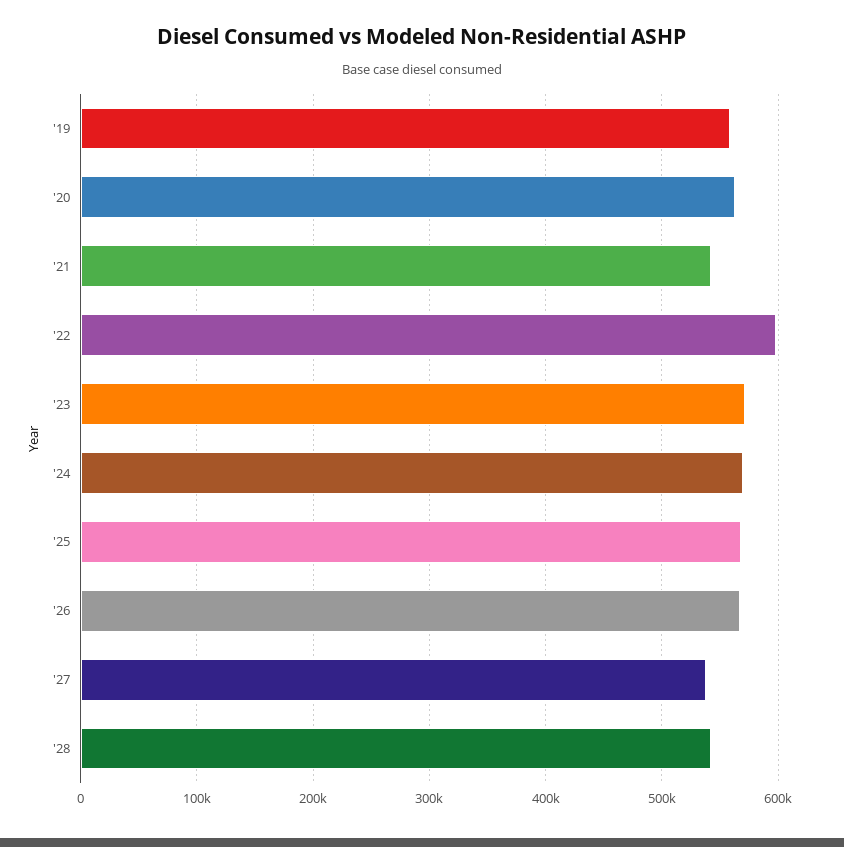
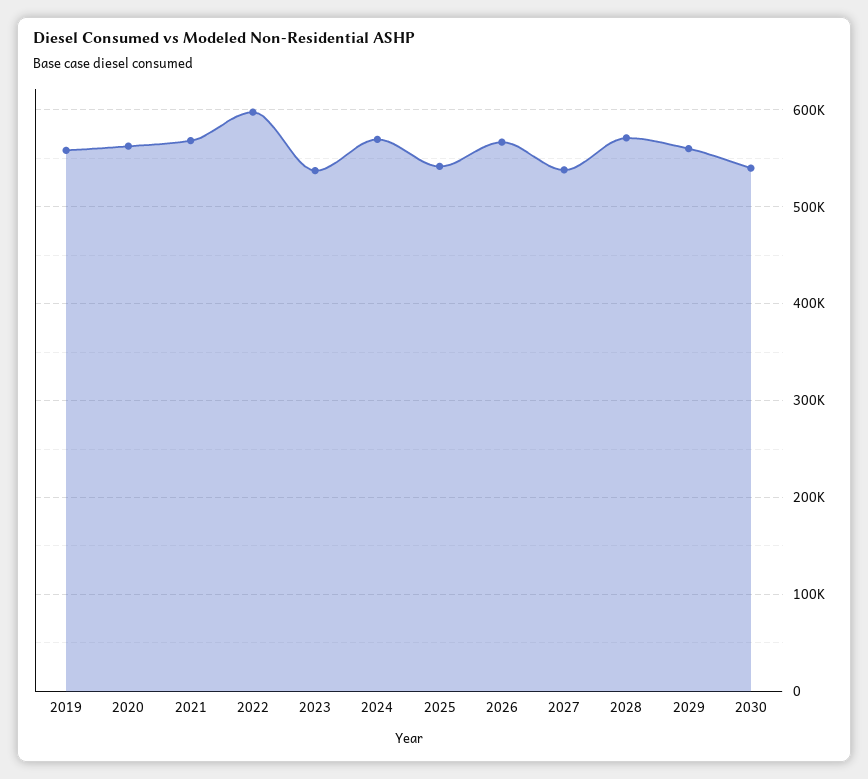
'21: 540000 -> 570000
'23: 570000 -> 540000
'25: 570000 -> 540000
'28: 540000 -> 570000
2029: none -> 560000
2030: none -> 540000

